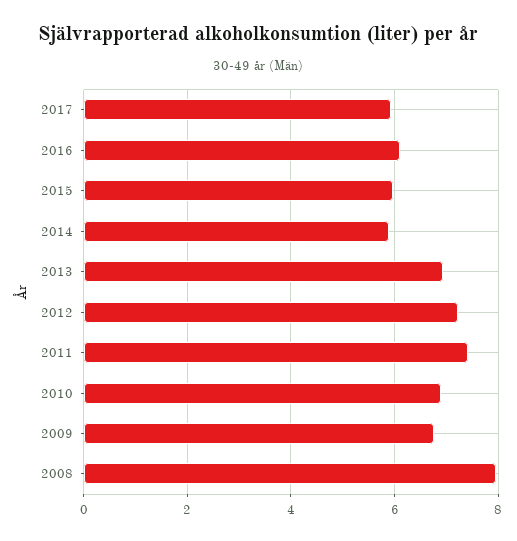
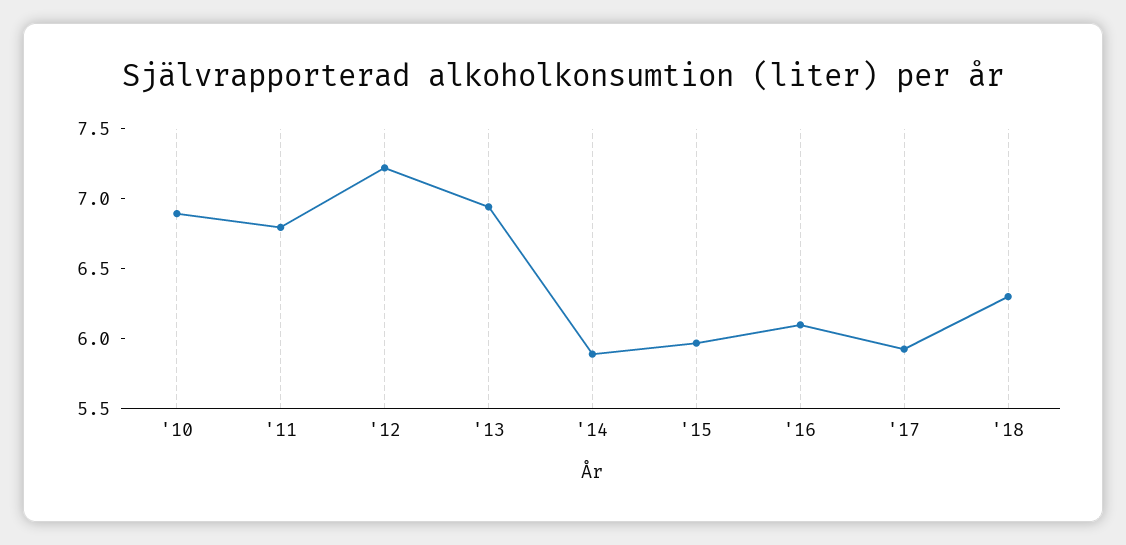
2011: 7.4 -> 6.8
2009: 6.8 -> none
2008: 8 -> none
'18: none -> 6.3

